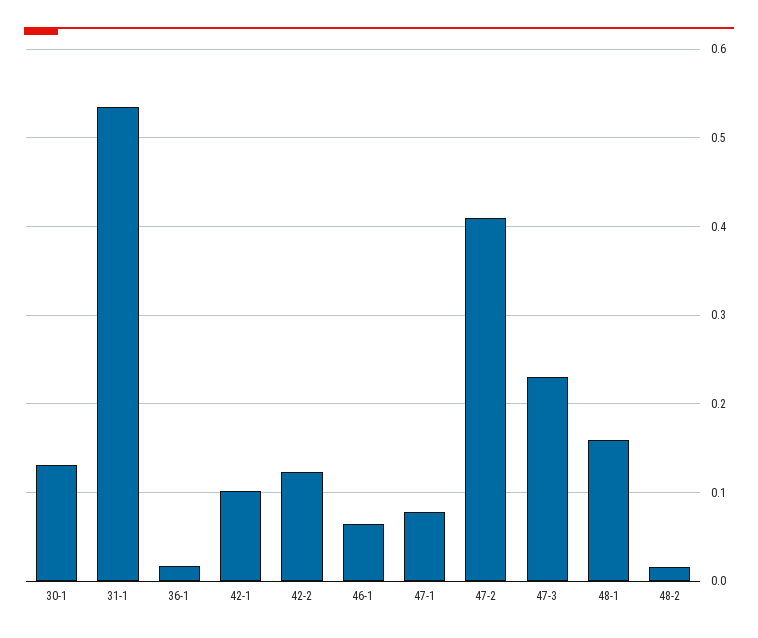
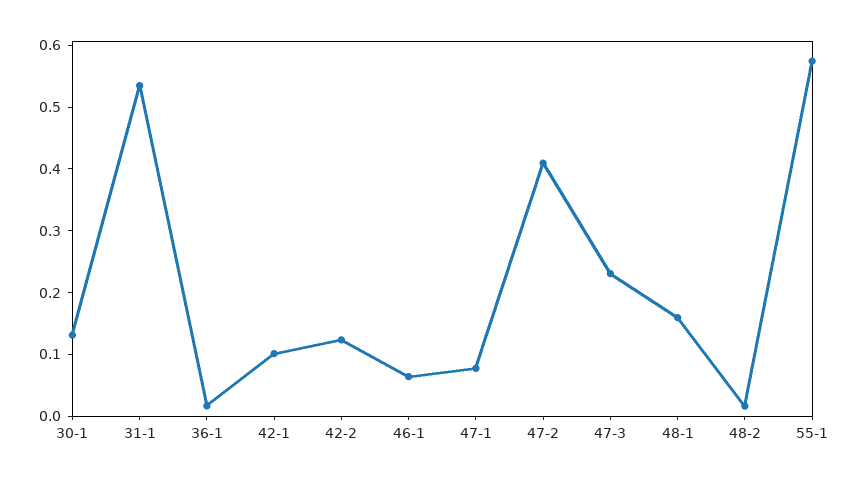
55-1: none -> 0.58

